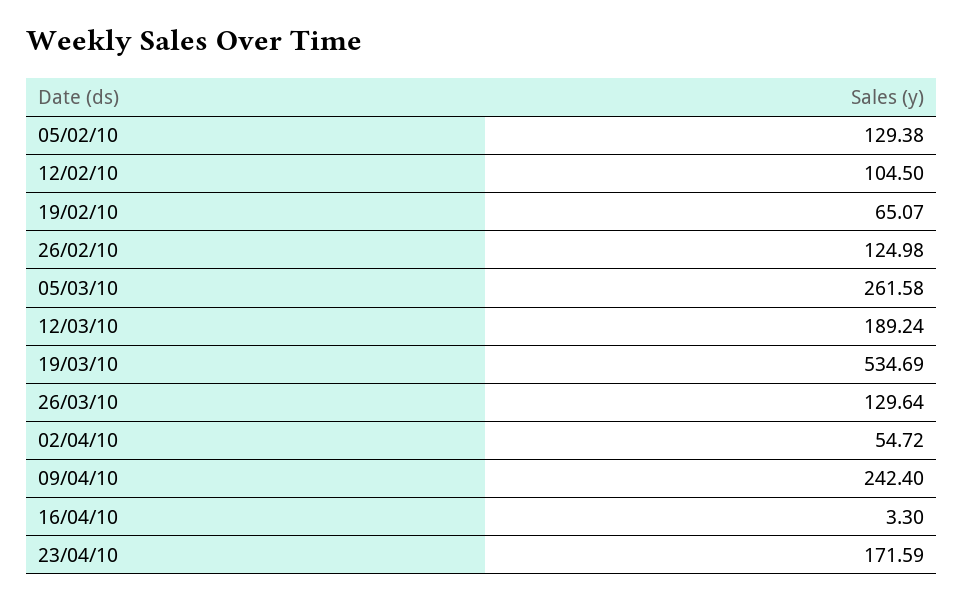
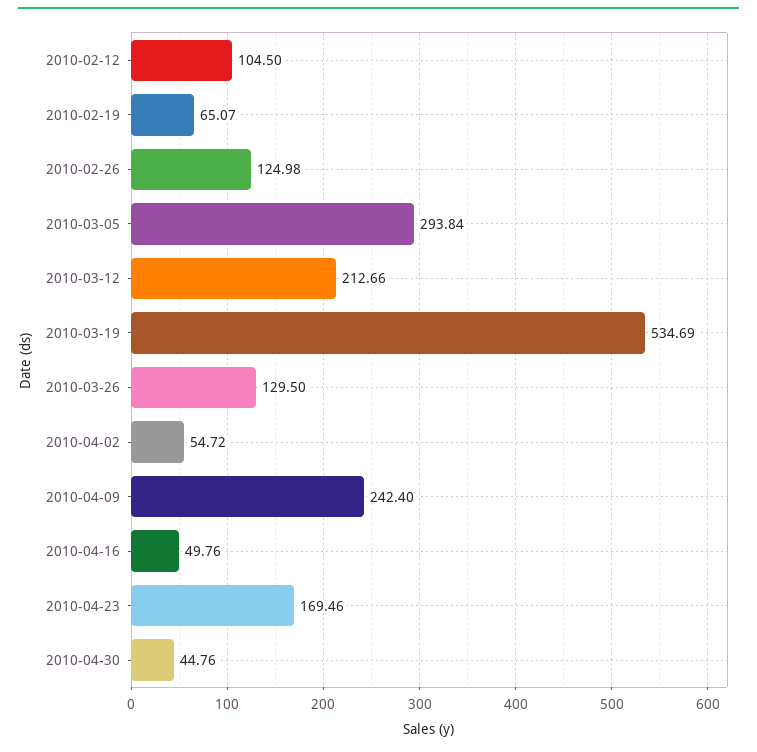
05/02/10: 129.38 -> none
05/03/10: 261.58 -> 293.84
12/03/10: 189.24 -> 212.66
26/03/10: 129.64 -> 129.5
16/04/10: 3.3 -> 49.76
23/04/10: 171.59 -> 169.46
2010-04-30: none -> 44.76

